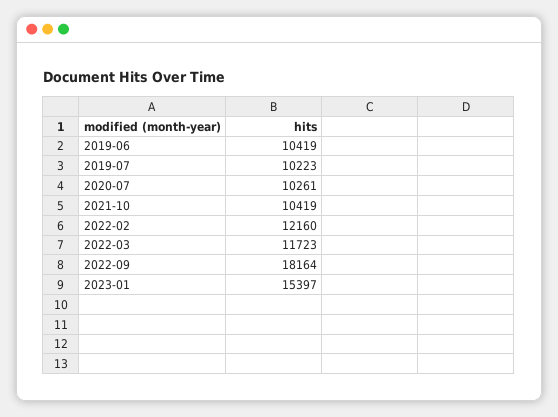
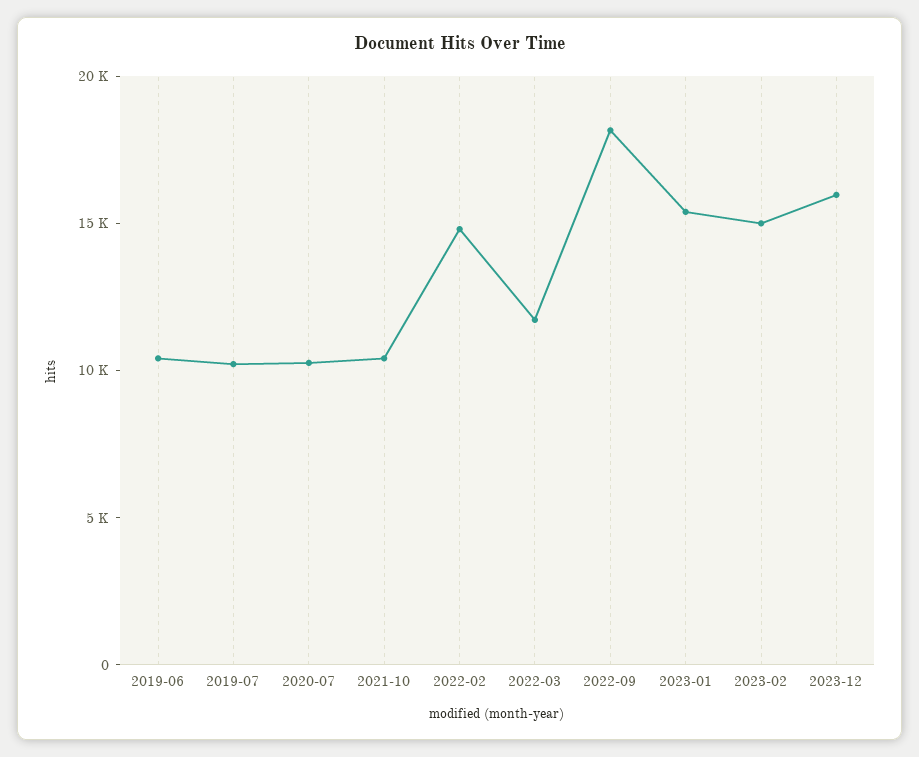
2022-02: 12160 -> 15000
2023-02: none -> 15000
2023-12: none -> 16000

